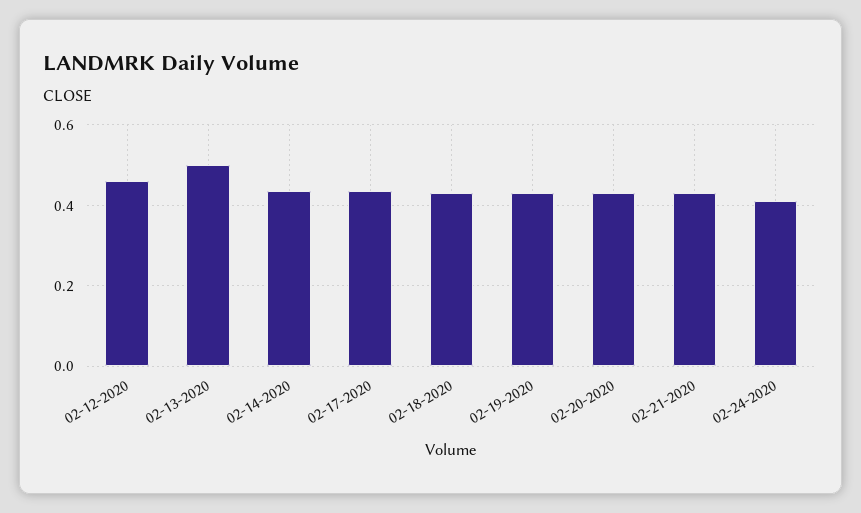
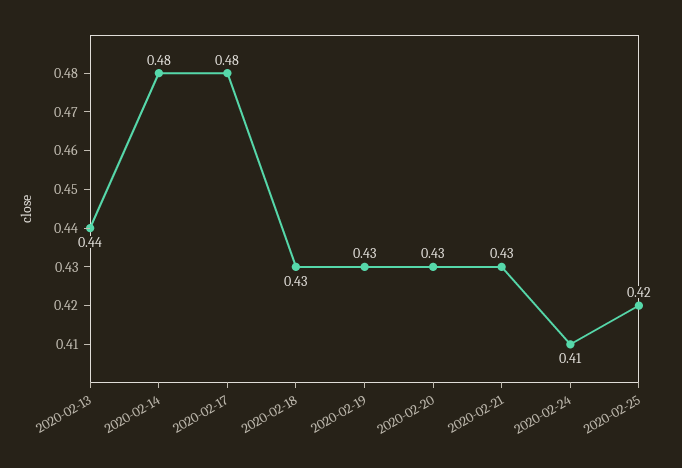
02-12-2020: 0.46 -> none
02-13-2020: 0.5 -> 0.44
02-14-2020: 0.44 -> 0.48
02-17-2020: 0.44 -> 0.48
2020-02-25: none -> 0.42

